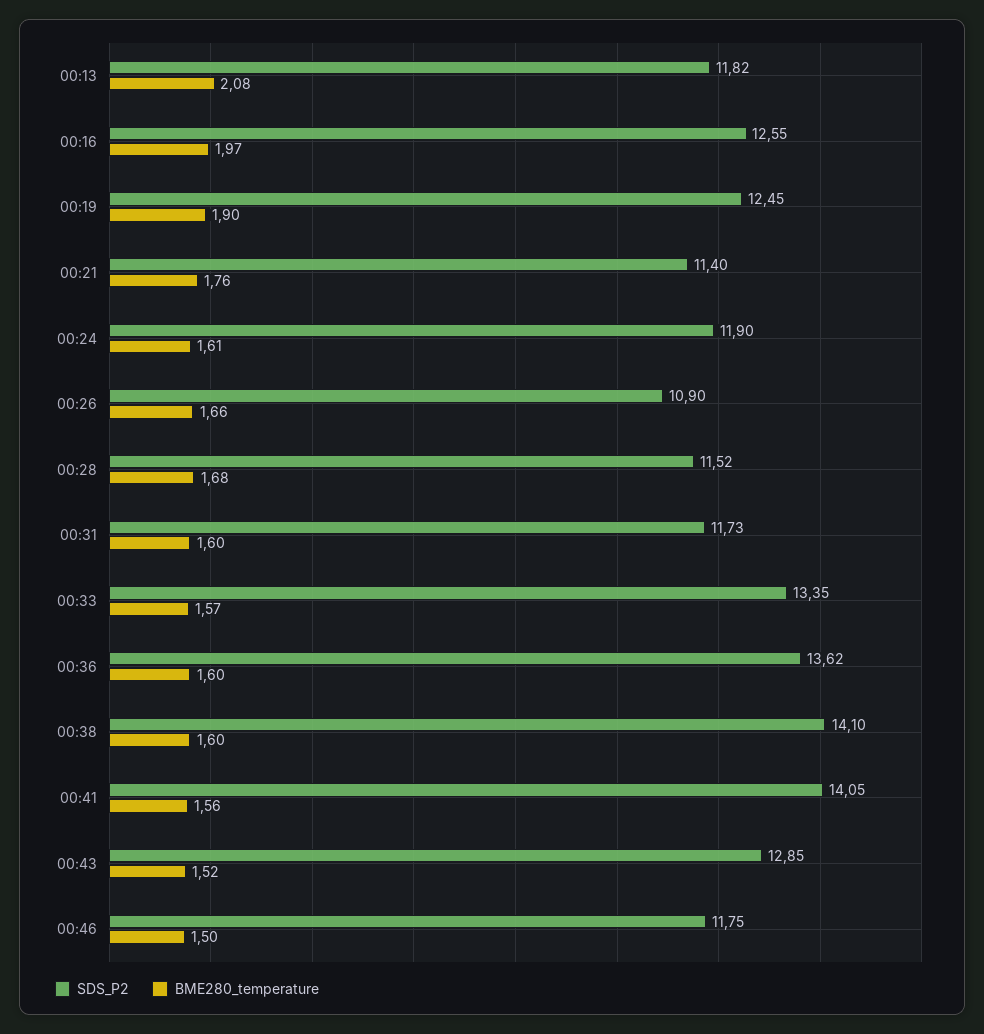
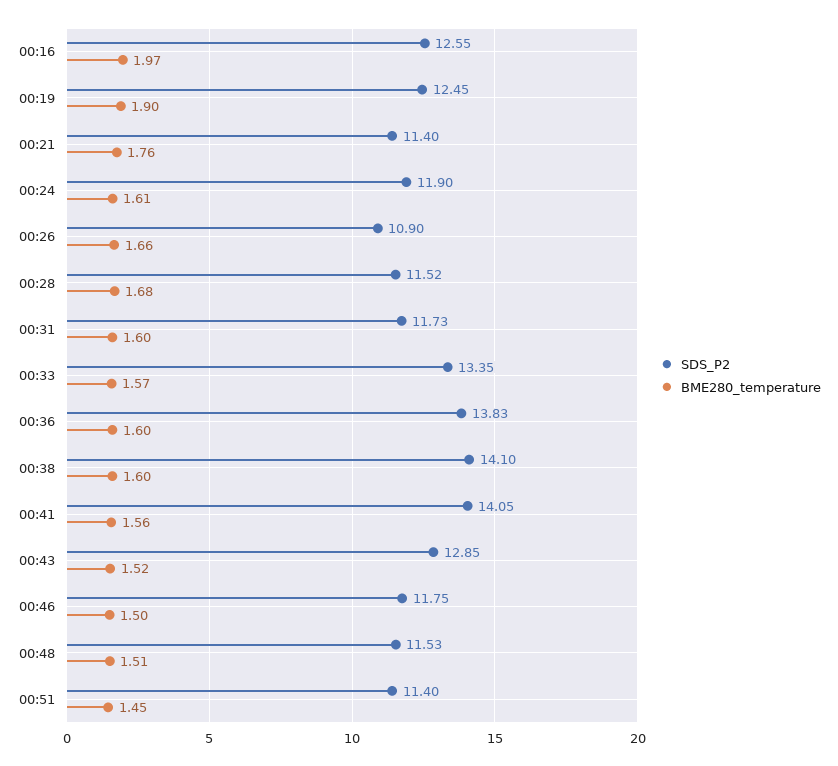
SDS_P2, 00:13: 11.82 -> none
BME280_temperature, 00:13: 2.08 -> none
SDS_P2, 00:36: 13.62 -> 13.83
SDS_P2, 00:48: none -> 11.53
BME280_temperature, 00:48: none -> 1.51
SDS_P2, 00:51: none -> 11.4
BME280_temperature, 00:51: none -> 1.45

